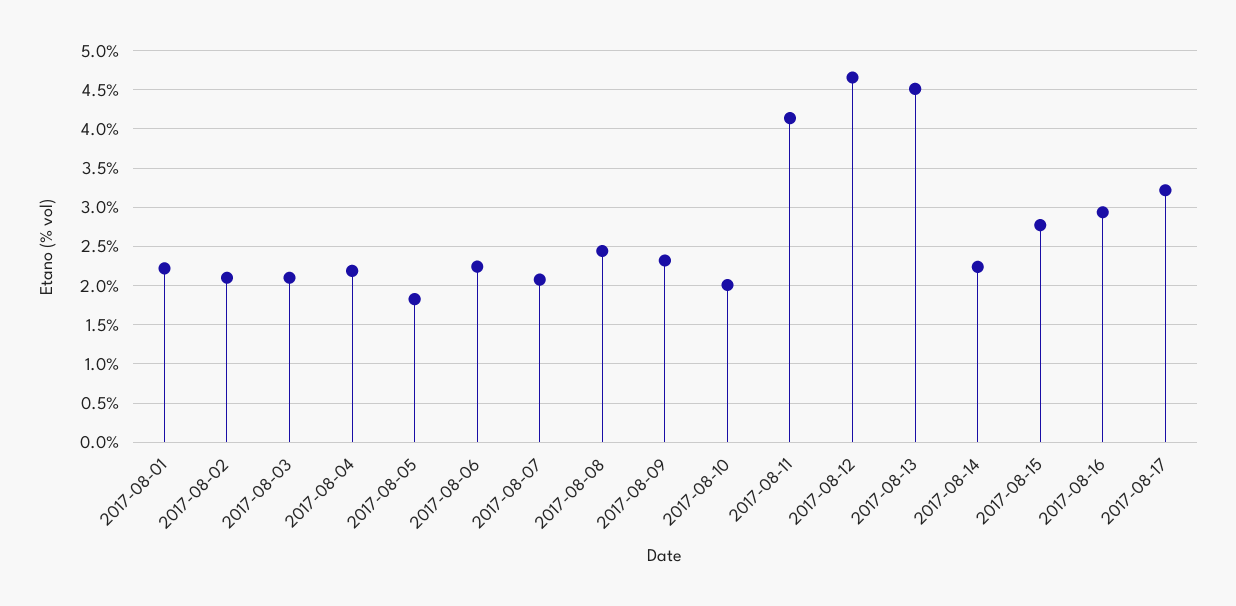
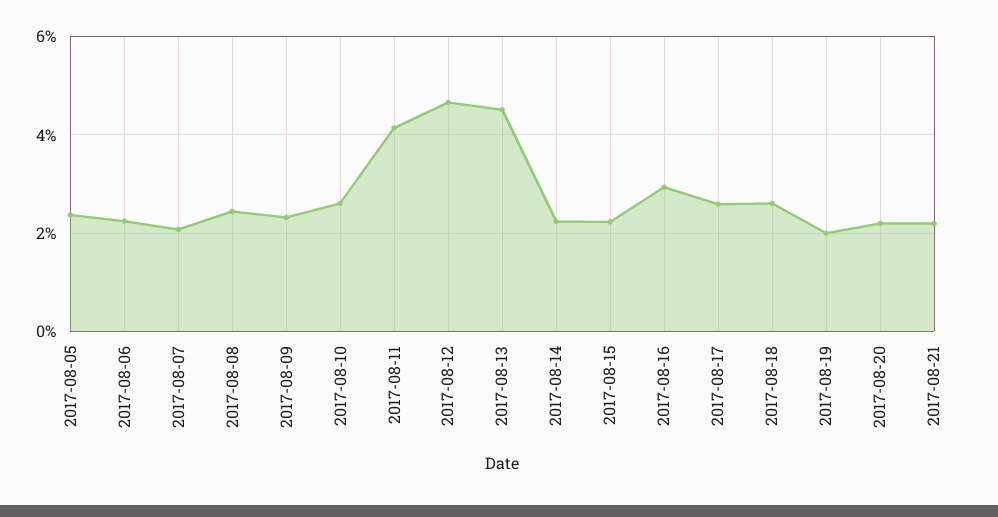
2017-08-01: 2.2 -> none
2017-08-02: 2.1 -> none
2017-08-03: 2.1 -> none
2017-08-04: 2.2 -> none
2017-08-05: 1.8 -> 2.4
2017-08-10: 2 -> 2.6
2017-08-15: 2.8 -> 2.2
2017-08-17: 3.2 -> 2.6
2017-08-18: none -> 2.6
2017-08-19: none -> 2
2017-08-20: none -> 2.2
2017-08-21: none -> 2.2

